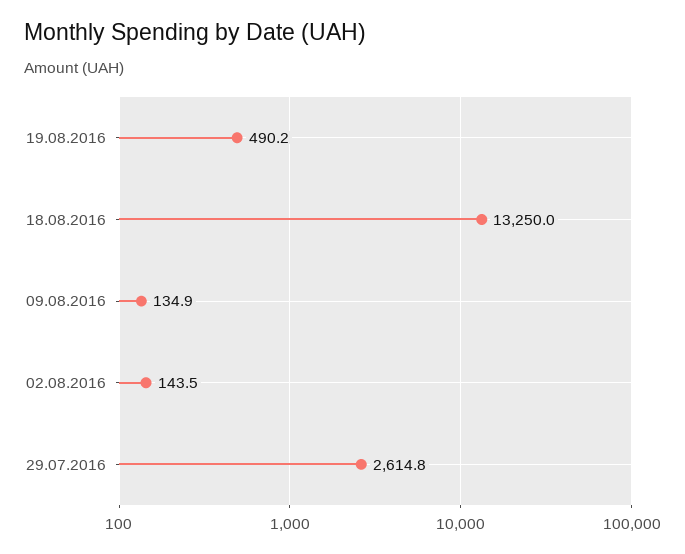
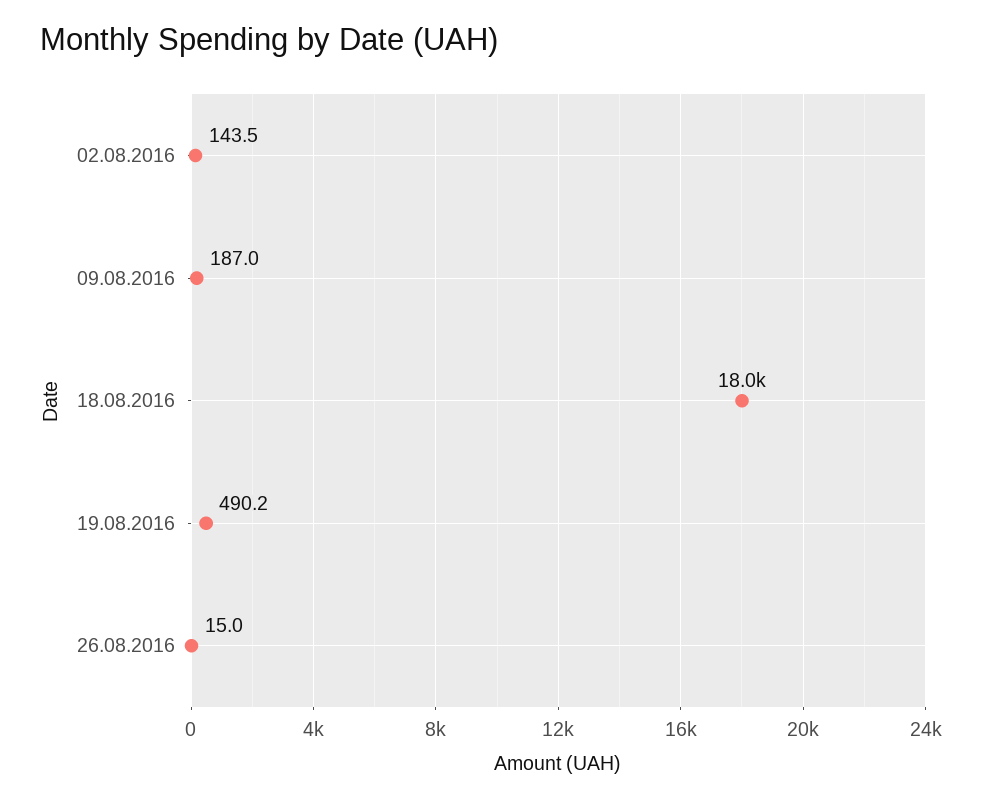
18.08.2016: 13250 -> 18000
09.08.2016: 134.9 -> 187
29.07.2016: 2614.8 -> none
26.08.2016: none -> 15

